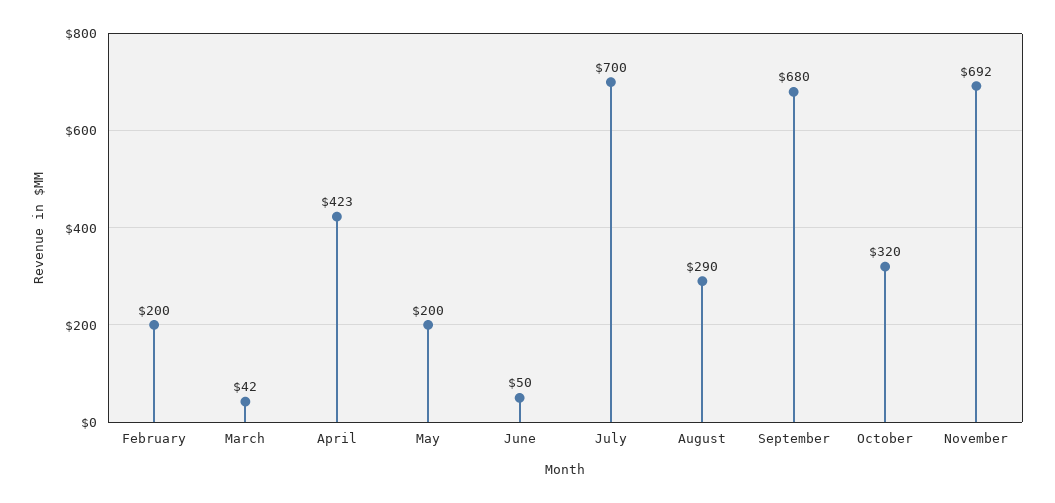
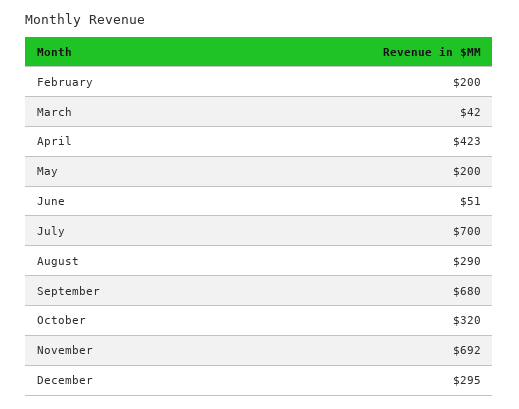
June: 50 -> 51
December: none -> 295

